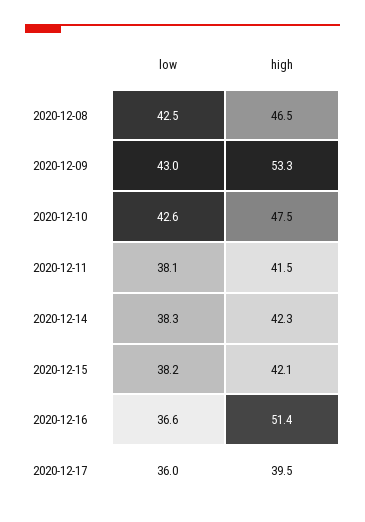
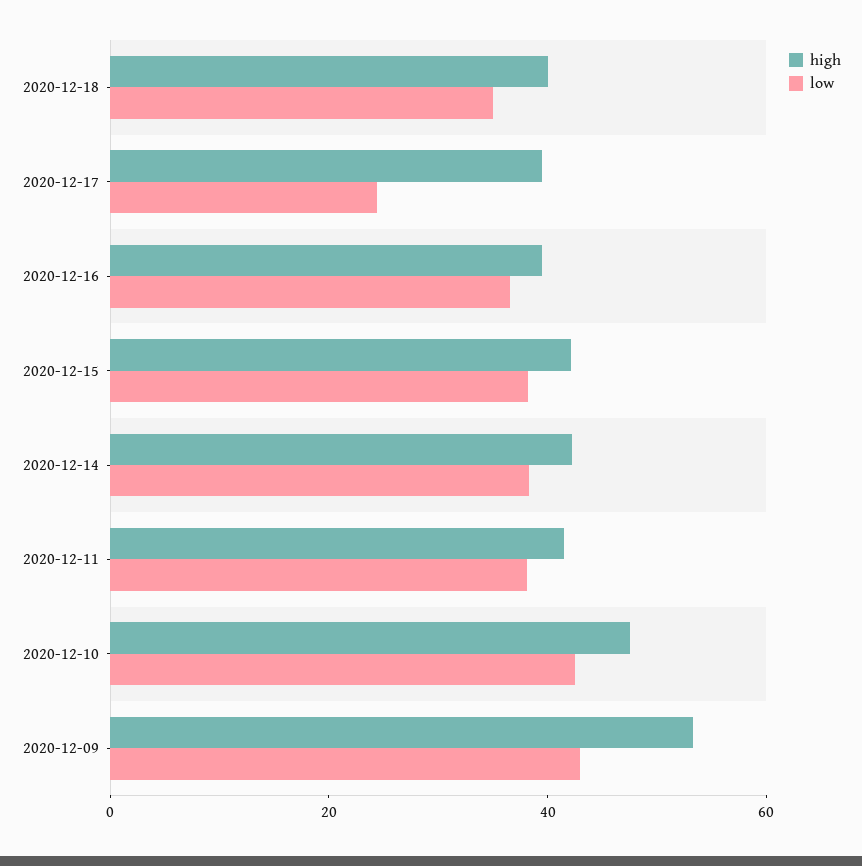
low, 2020-12-08: 42.5 -> none
high, 2020-12-08: 46.5 -> none
high, 2020-12-16: 51.4 -> 40
low, 2020-12-17: 36 -> 25
high, 2020-12-18: none -> 40
low, 2020-12-18: none -> 35

